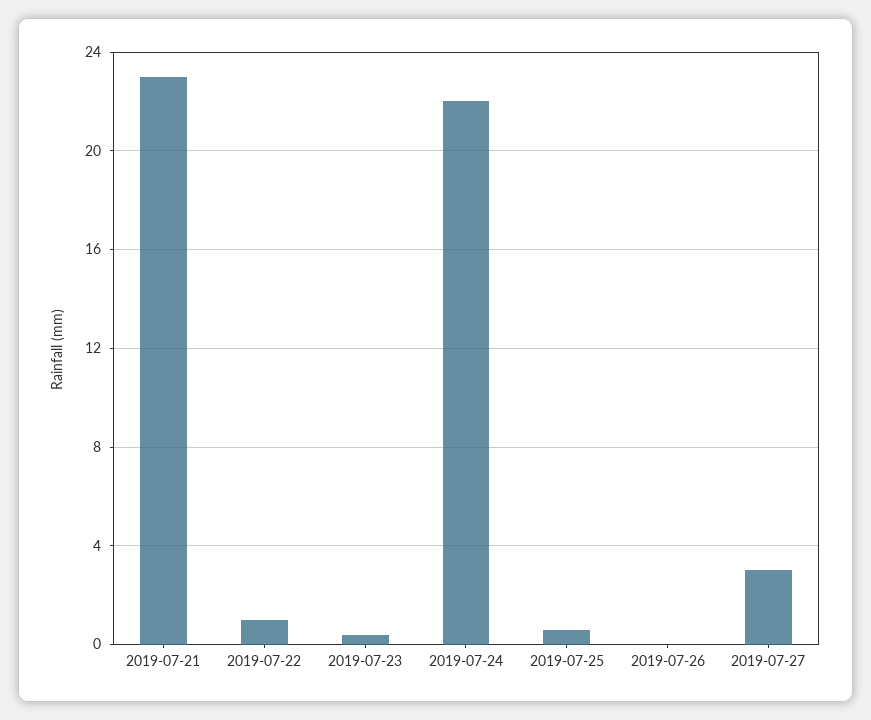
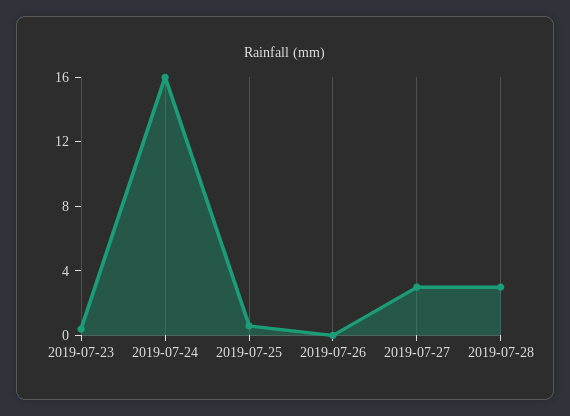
2019-07-21: 23 -> none
2019-07-22: 1 -> none
2019-07-24: 22 -> 16
2019-07-28: none -> 3

